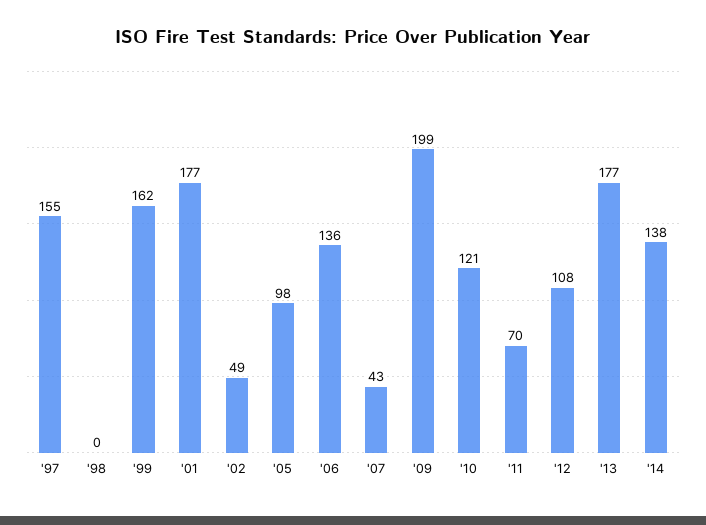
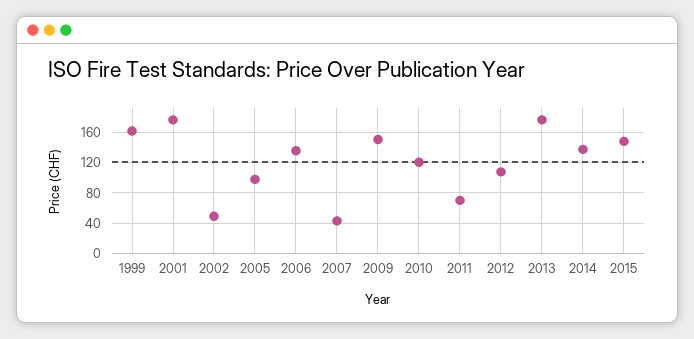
'97: 155 -> none
'98: 0 -> none
'09: 199 -> 150
2015: none -> 150

